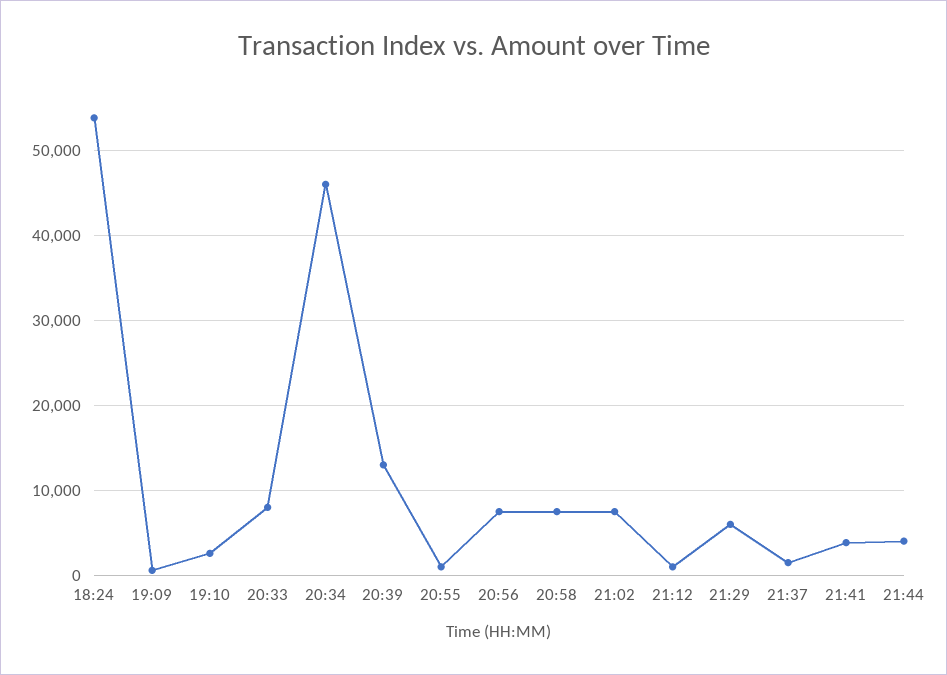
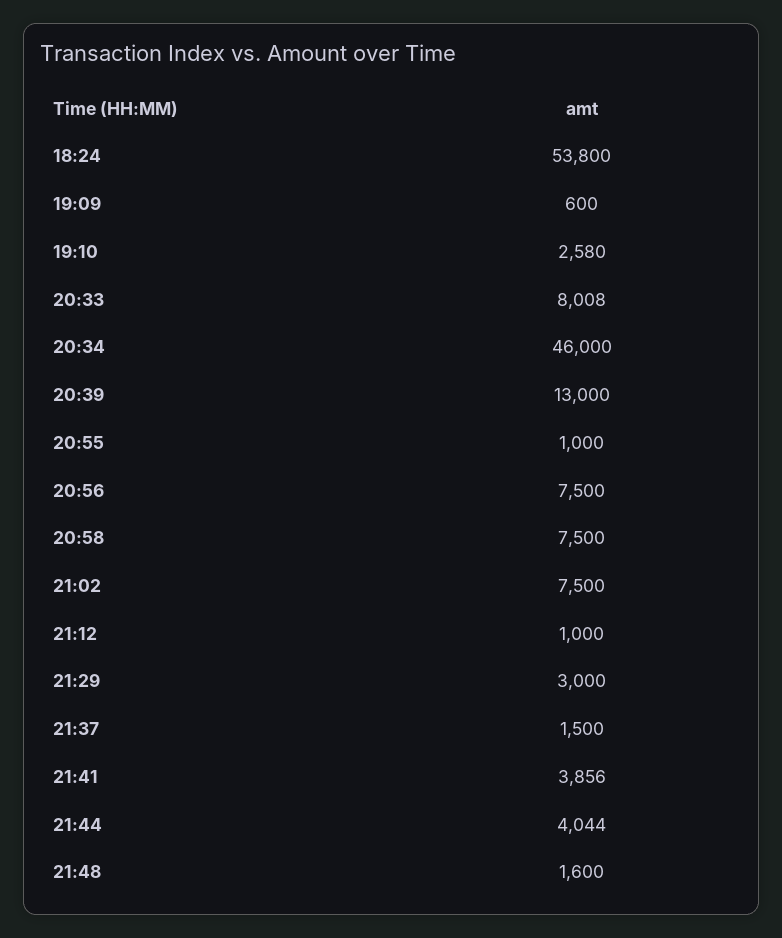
21:29: 6000 -> 3000
21:48: none -> 1600

